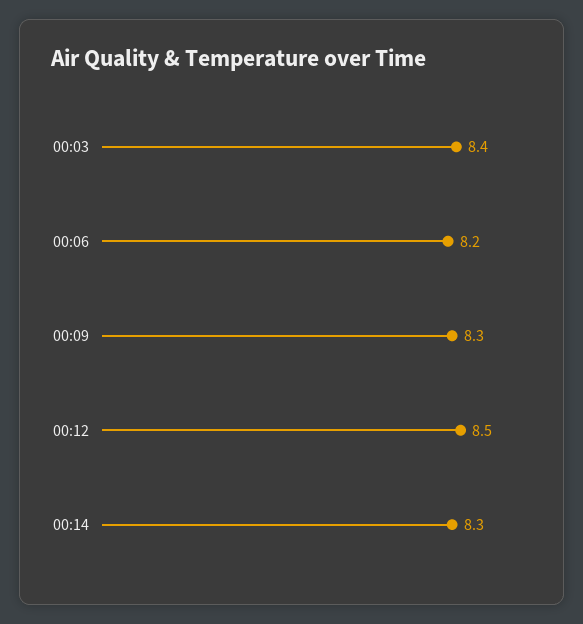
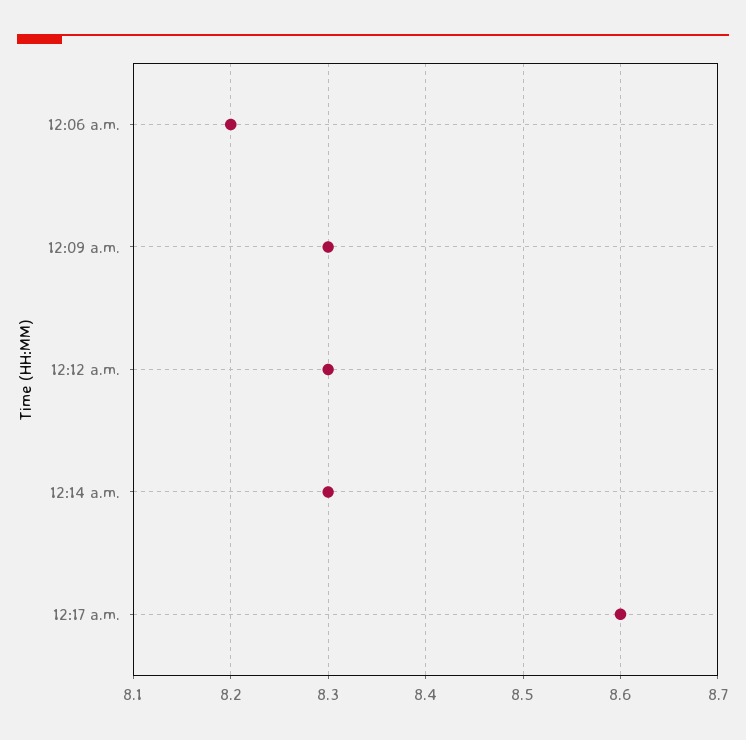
00:03: 8.4 -> none
00:12: 8.5 -> 8.3
12:17 a.m.: none -> 8.6

